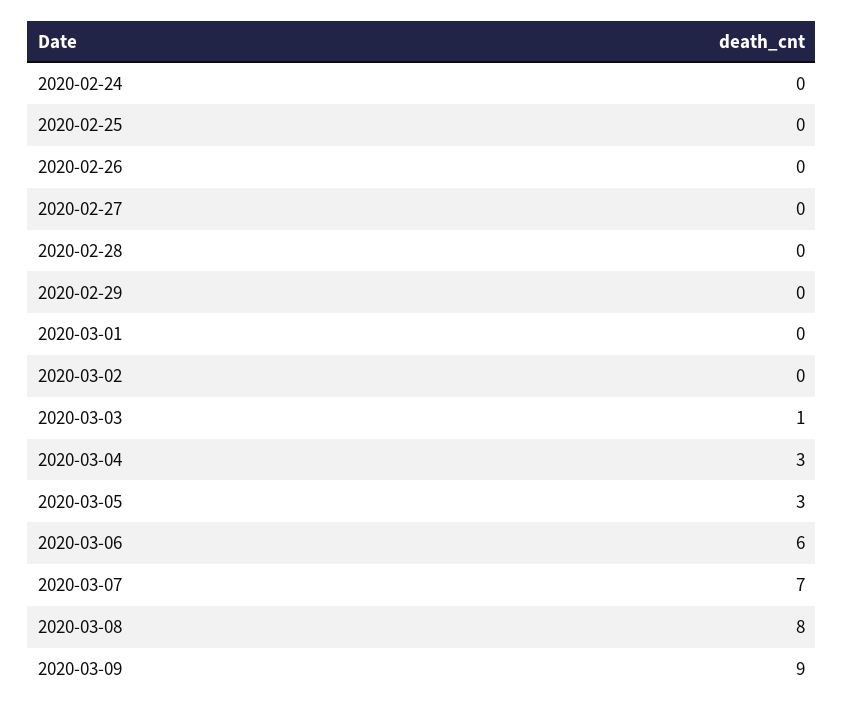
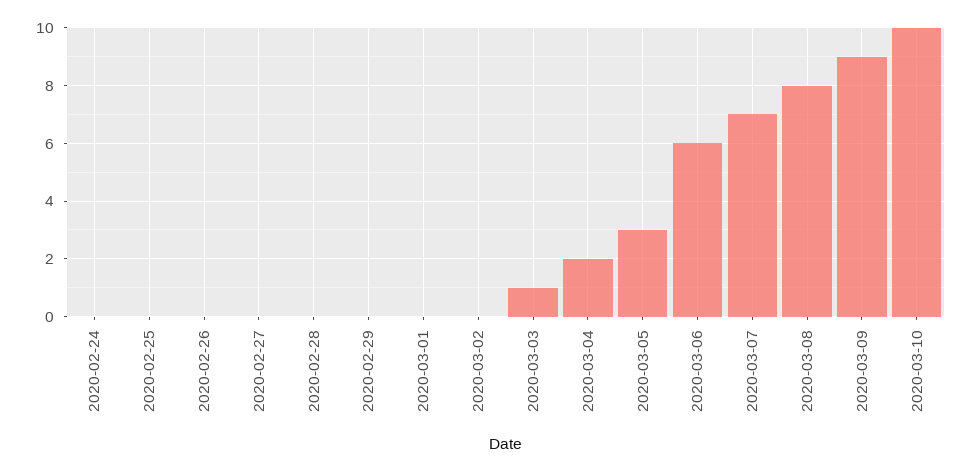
2020-03-04: 3 -> 2
2020-03-10: none -> 10

